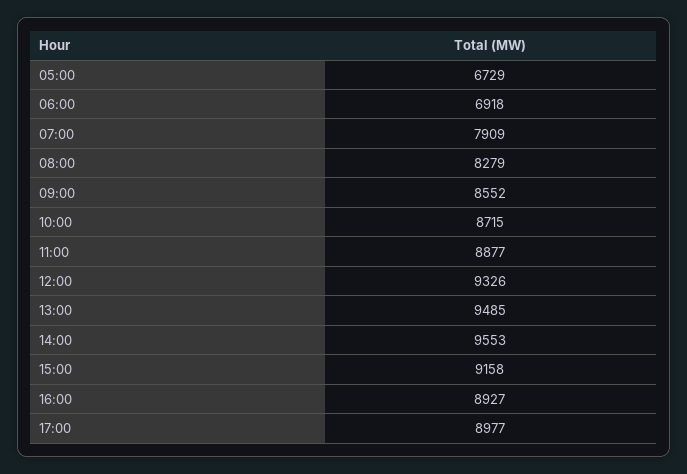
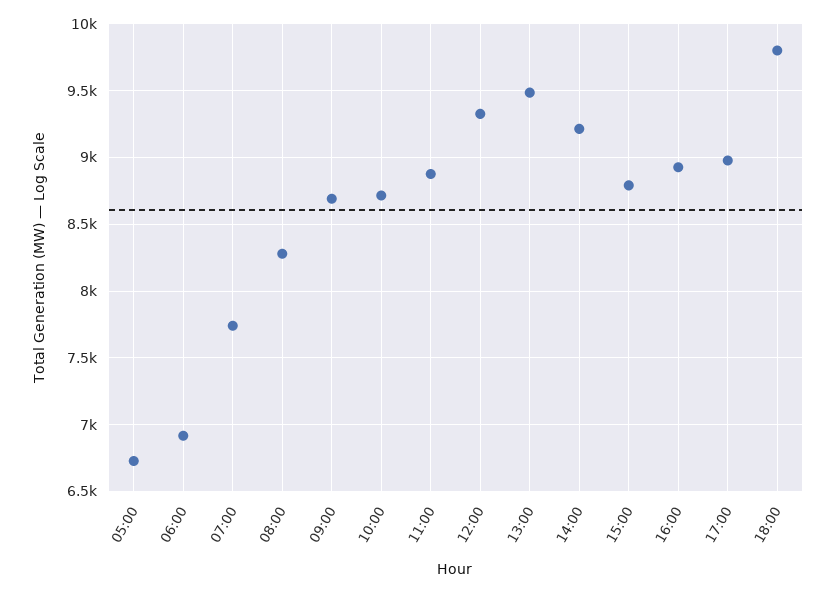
07:00: 7909 -> 7750
09:00: 8552 -> 8700
14:00: 9553 -> 9200
15:00: 9158 -> 8800
18:00: none -> 9800

